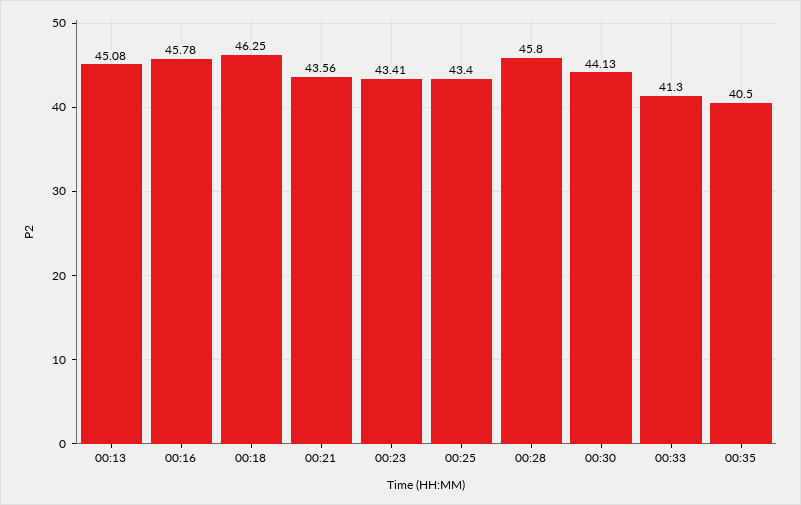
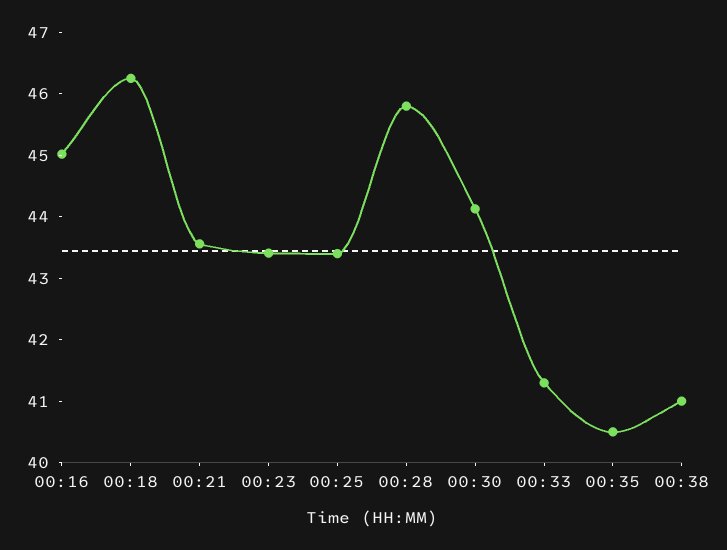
00:13: 45.08 -> none
00:16: 45.78 -> 45
00:38: none -> 41

